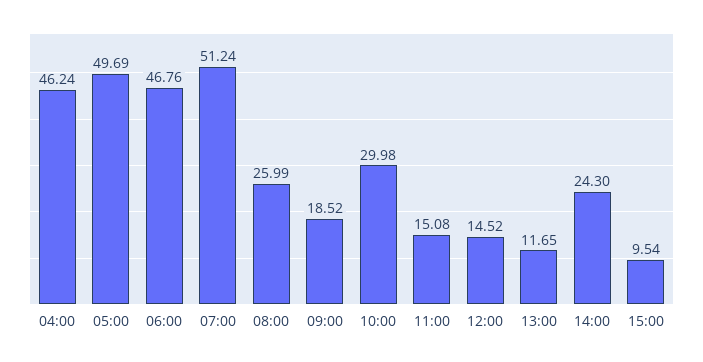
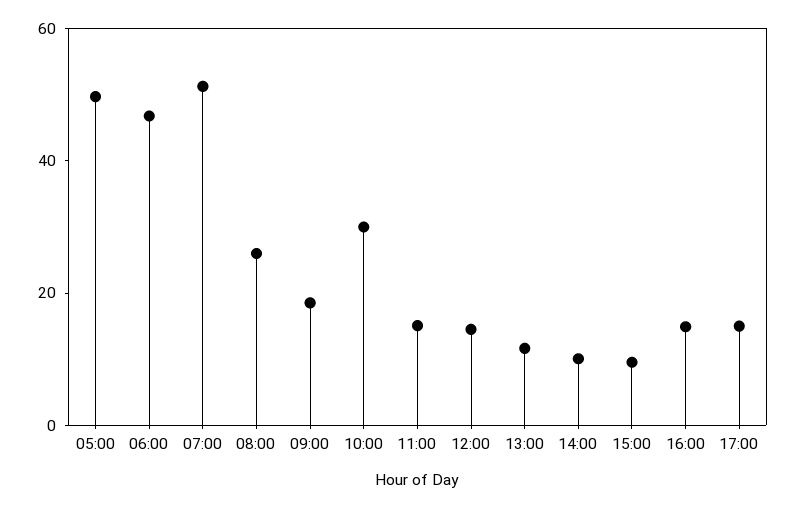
04:00: 46.24 -> none
14:00: 24.3 -> 10
16:00: none -> 15
17:00: none -> 15

